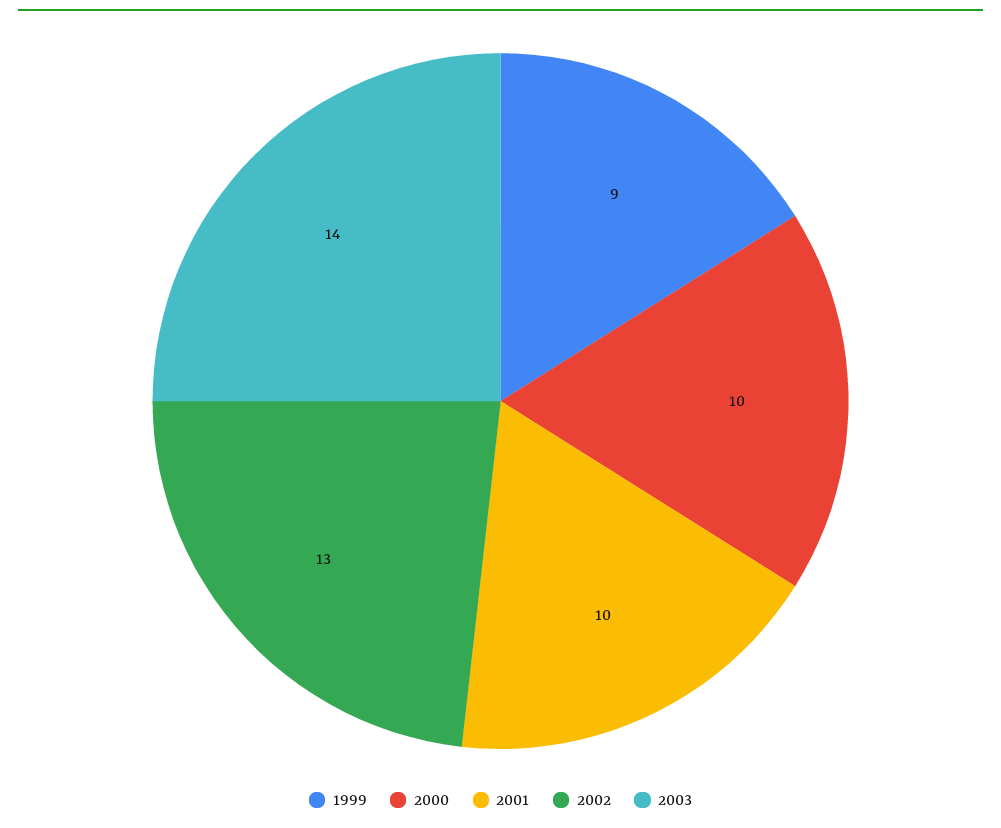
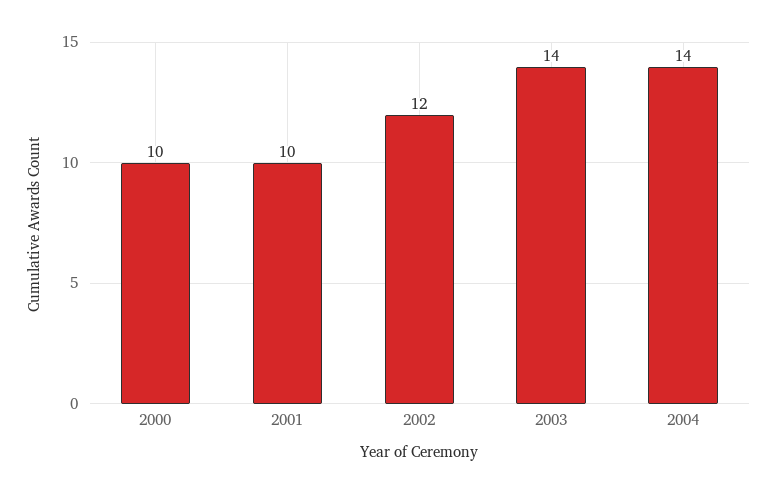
1999: 9 -> none
2002: 13 -> 12
2004: none -> 14

